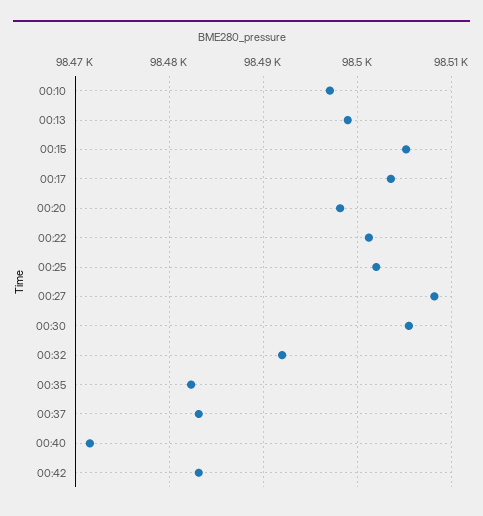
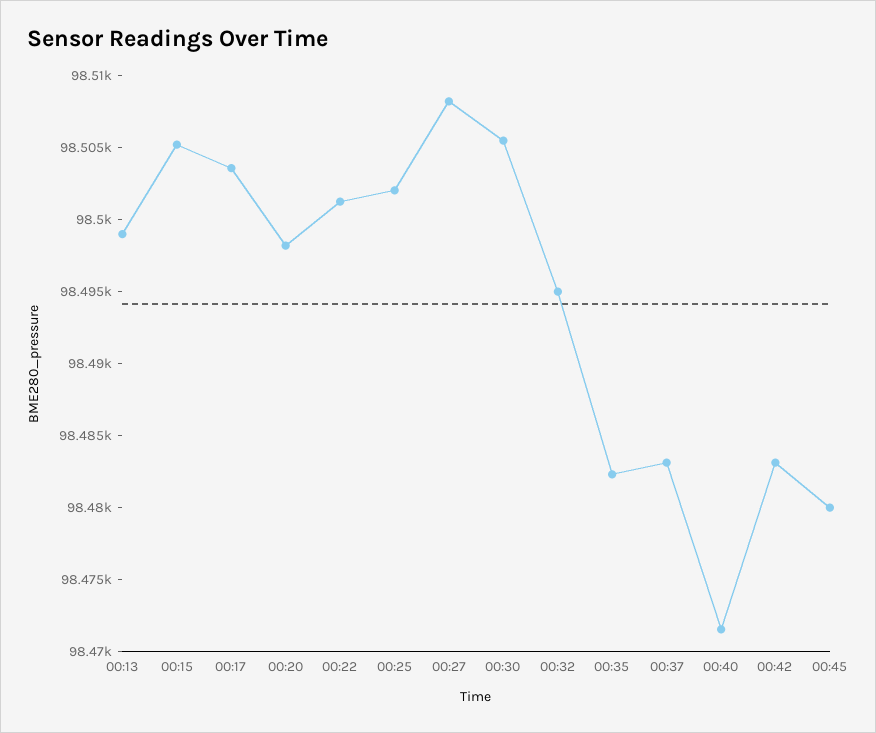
00:10: 98497 -> none
00:32: 98492 -> 98495
00:45: none -> 98480

